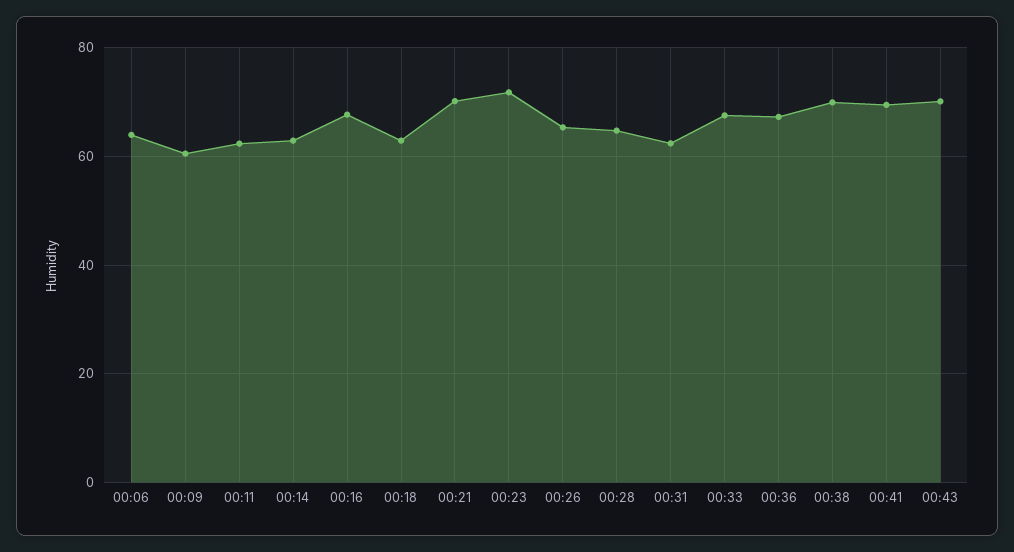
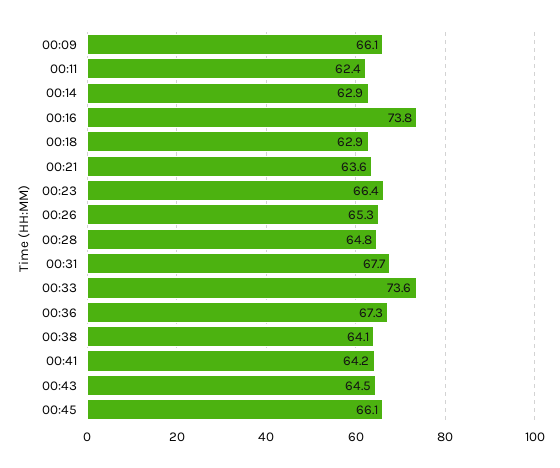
00:06: 64 -> none
00:09: 60 -> 66.1
00:16: 68 -> 73.8
00:21: 70 -> 63.6
00:23: 72 -> 66.4
00:31: 62 -> 67.7
00:33: 68 -> 73.6
00:38: 70 -> 64.1
00:41: 70 -> 64.2
00:43: 70 -> 64.5
00:45: none -> 66.1

